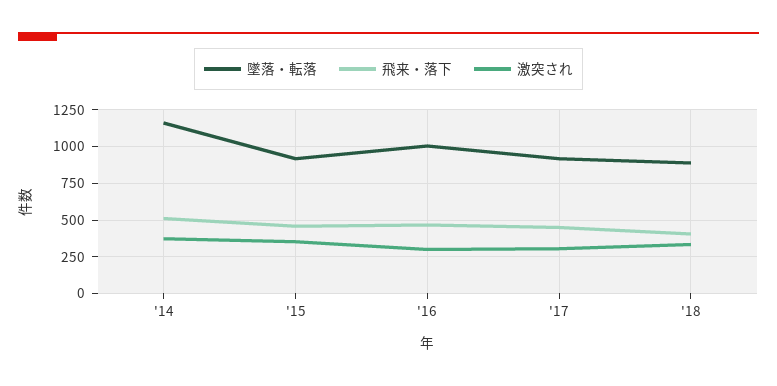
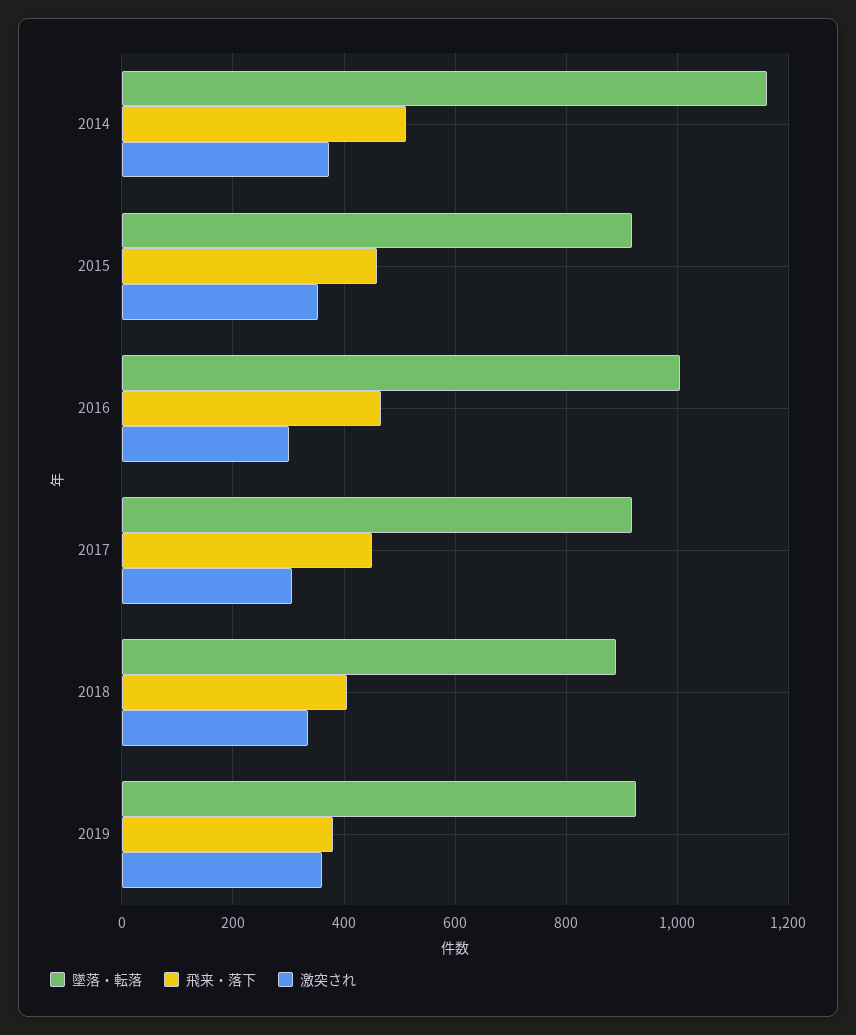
墜落・転落, 2019: none -> 920
飛来・落下, 2019: none -> 380
激突され, 2019: none -> 360

